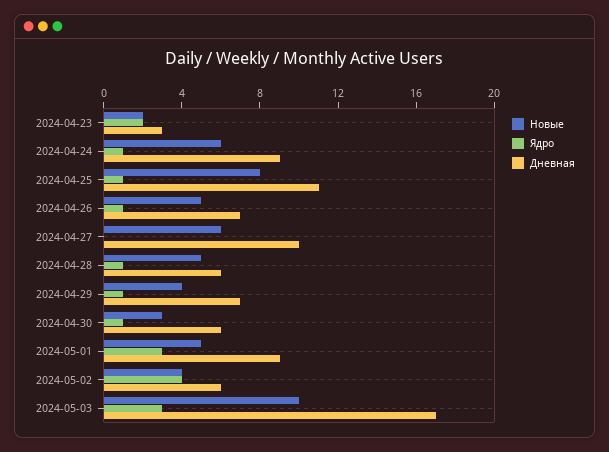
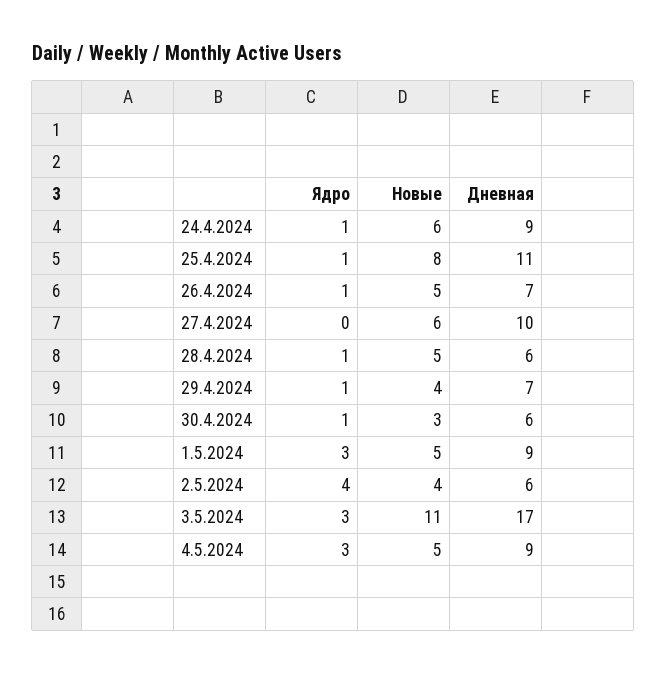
Новые, 2024-04-23: 2 -> none
Ядро, 2024-04-23: 2 -> none
Дневная, 2024-04-23: 3 -> none
Новые, 2024-05-03: 10 -> 11
Ядро, 4.5.2024: none -> 3
Новые, 4.5.2024: none -> 5
Дневная, 4.5.2024: none -> 9

